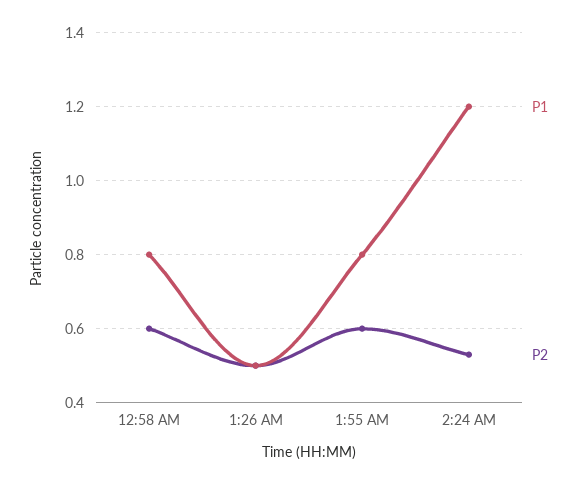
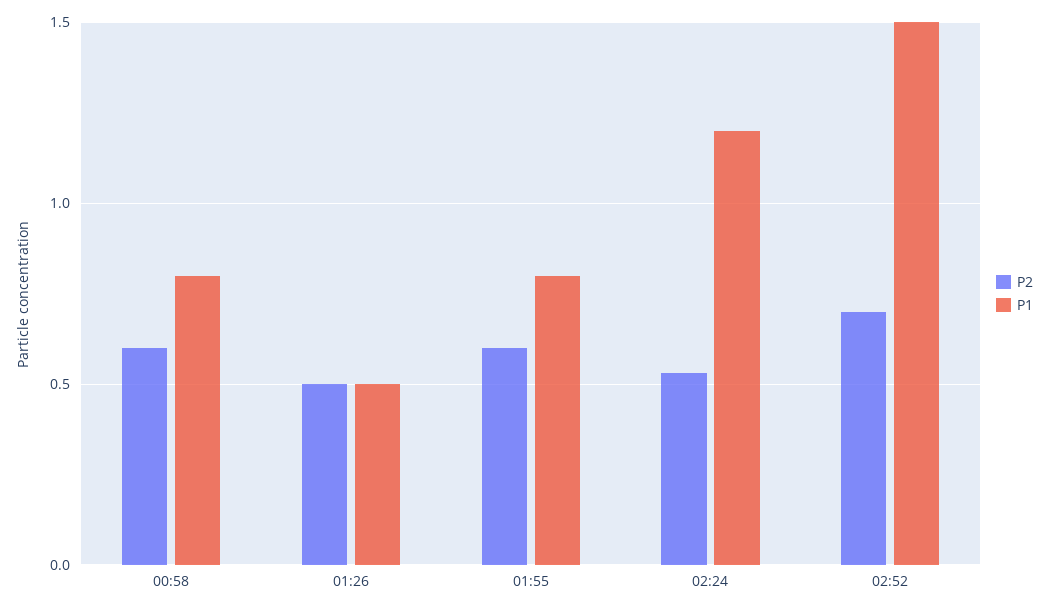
P2, 02:52: none -> 0.7
P1, 02:52: none -> 1.5

